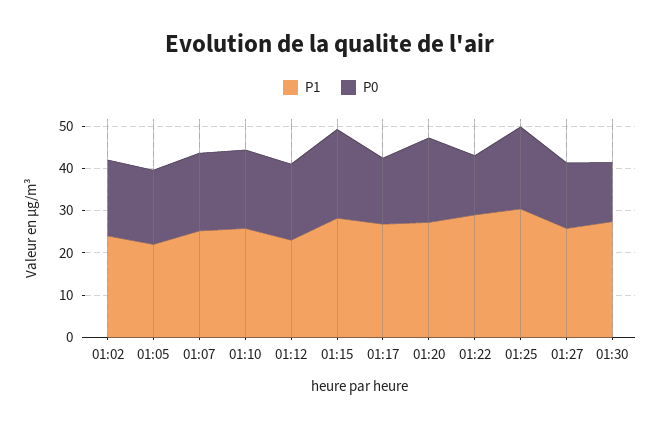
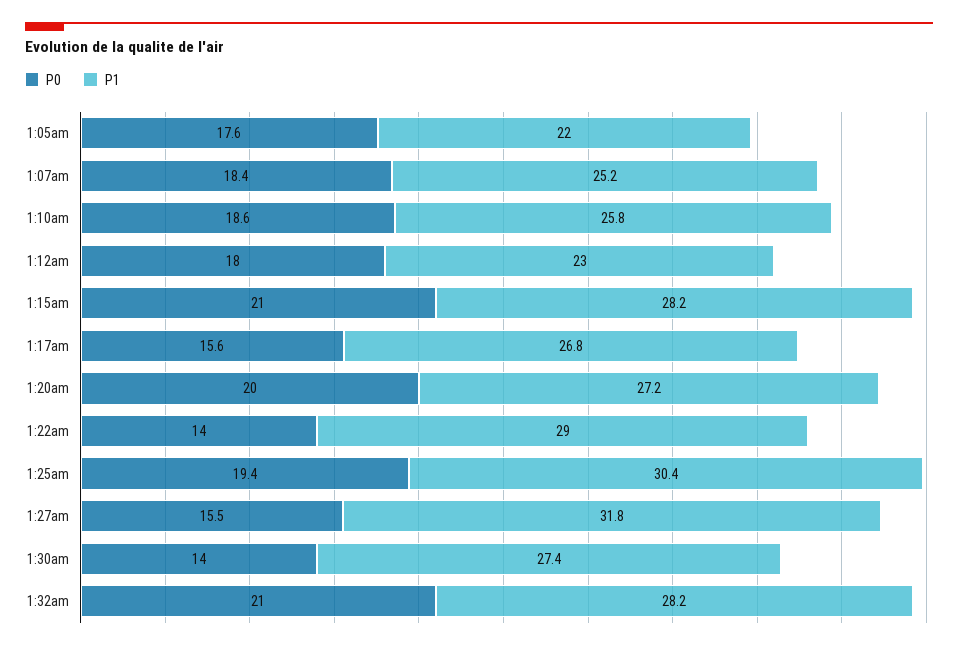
P1, 01:02: 24 -> none
P0, 01:02: 18 -> none
P1, 01:27: 26 -> 31.8
P0, 1:32am: none -> 21
P1, 1:32am: none -> 28.2

